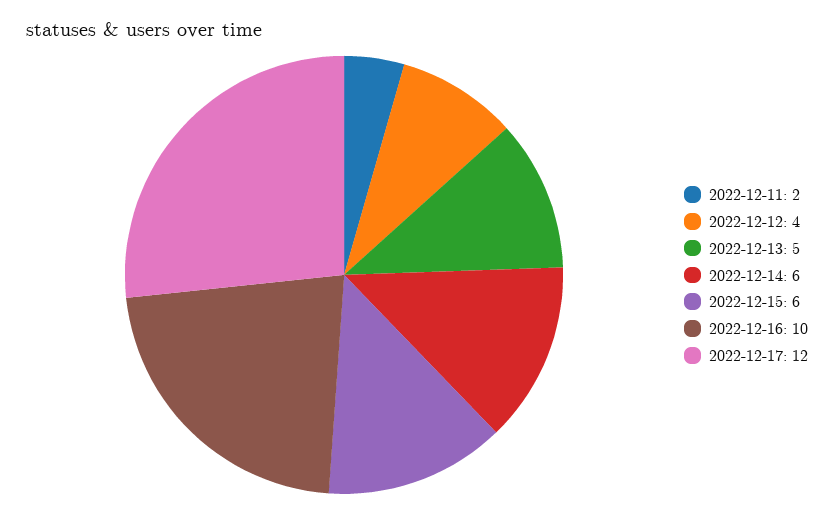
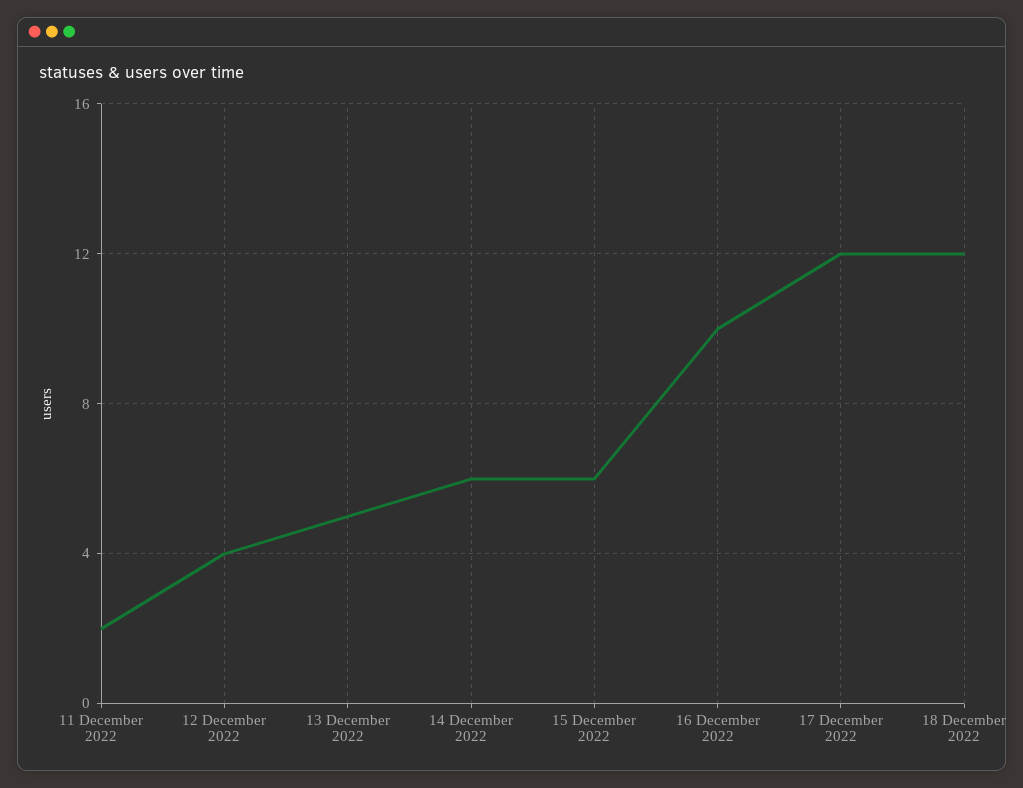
18 December 2022: none -> 12

